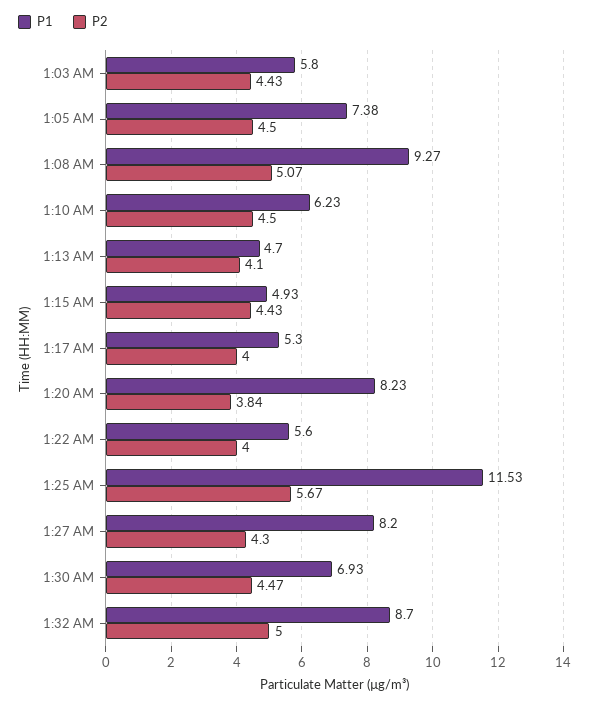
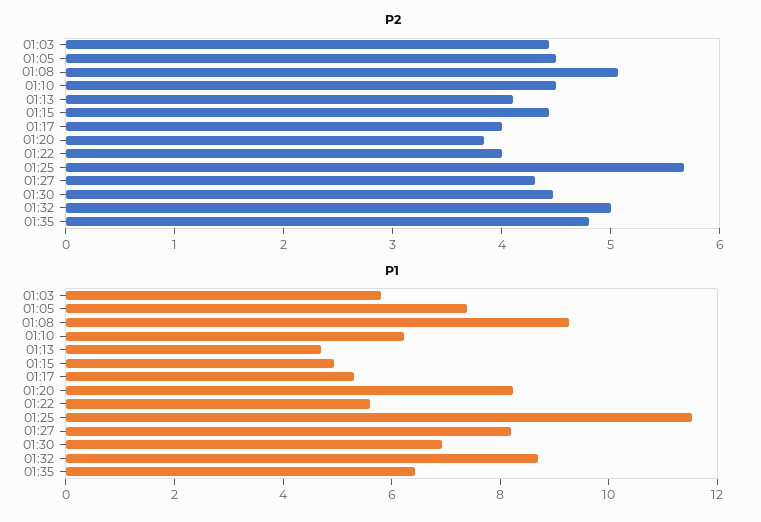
P2, 01:35: none -> 4.8
P1, 01:35: none -> 6.5

